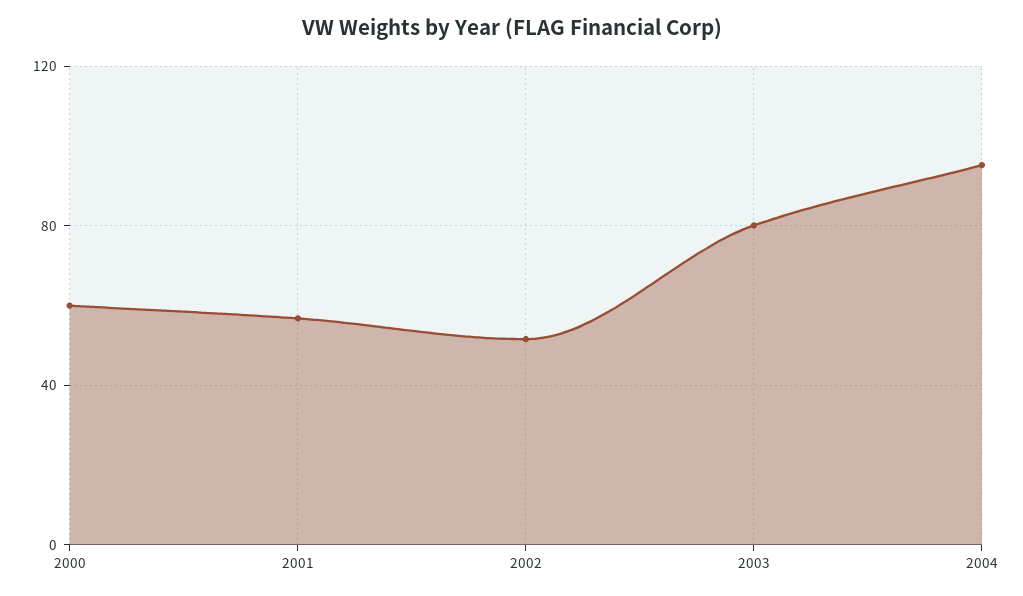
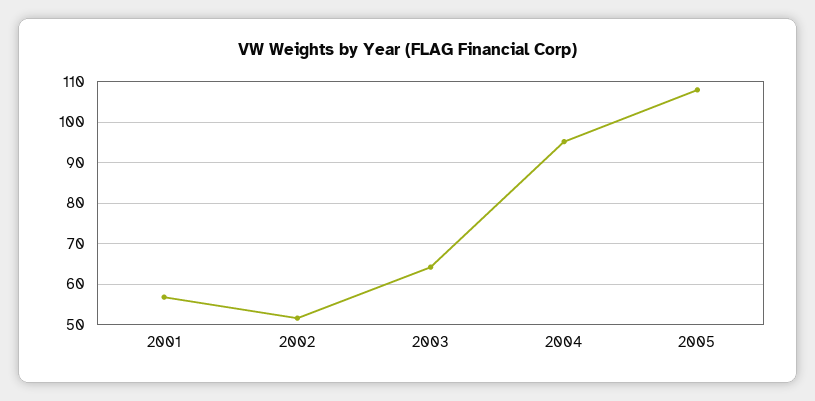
2000: 60 -> none
2003: 80 -> 64
2005: none -> 108

